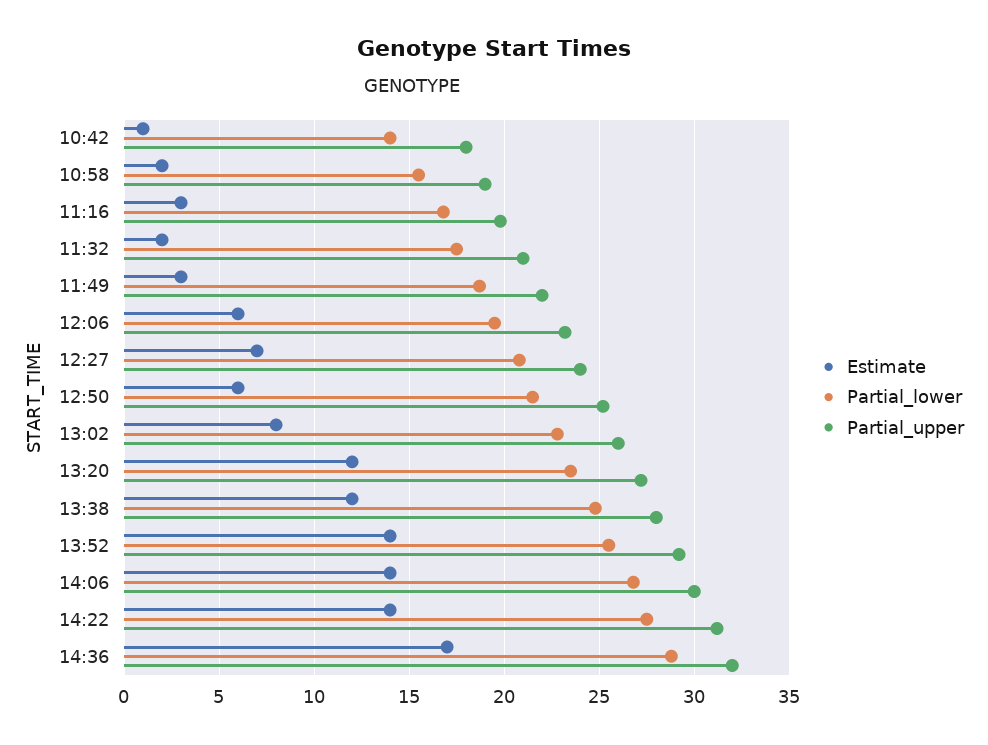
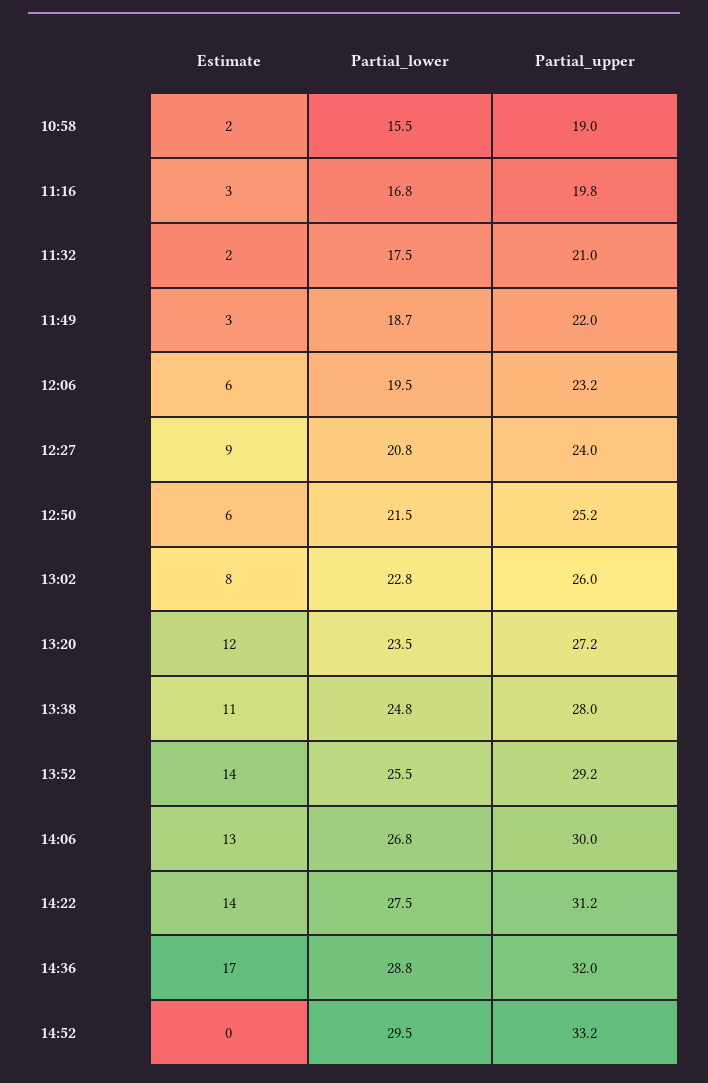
Estimate, 10:42: 1 -> none
Partial_lower, 10:42: 14 -> none
Partial_upper, 10:42: 18 -> none
Estimate, 12:27: 7 -> 9
Estimate, 13:38: 12 -> 11
Estimate, 14:06: 14 -> 13
Estimate, 14:52: none -> 0
Partial_lower, 14:52: none -> 29.5
Partial_upper, 14:52: none -> 33.2

